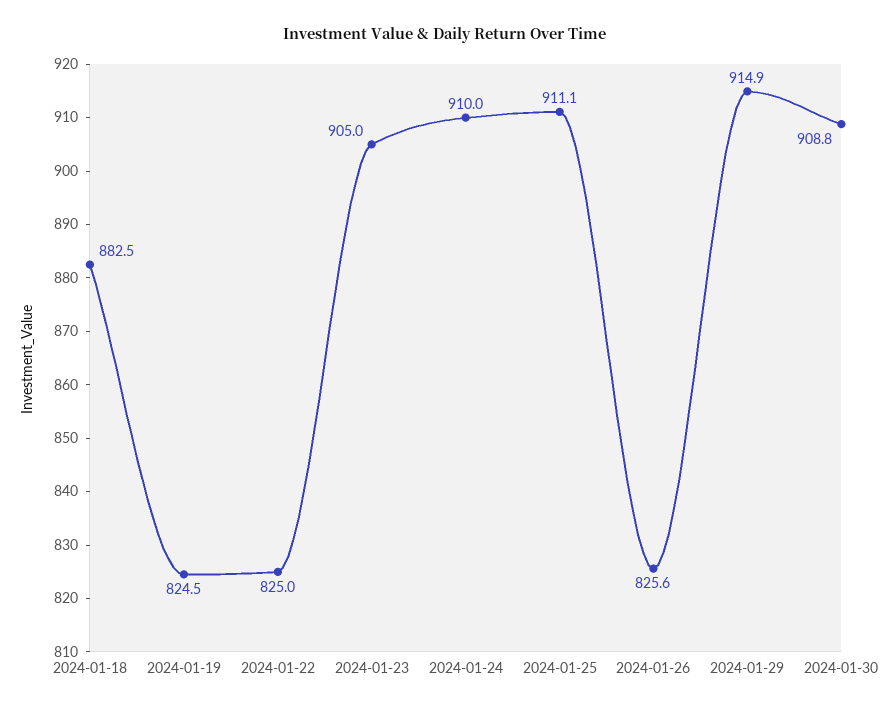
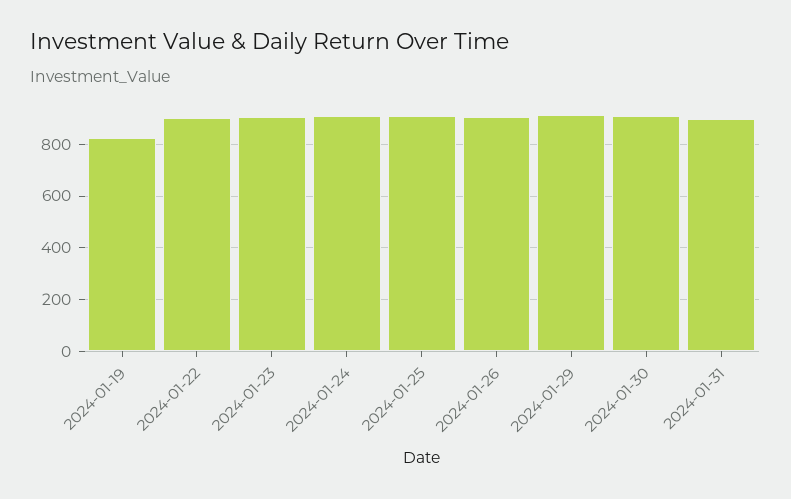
2024-01-18: 882.5 -> none
2024-01-22: 825 -> 900
2024-01-26: 825.6 -> 900
2024-01-31: none -> 900

